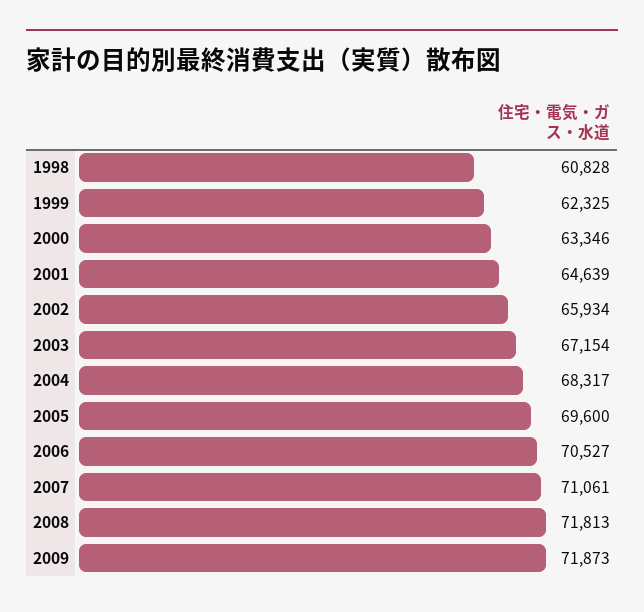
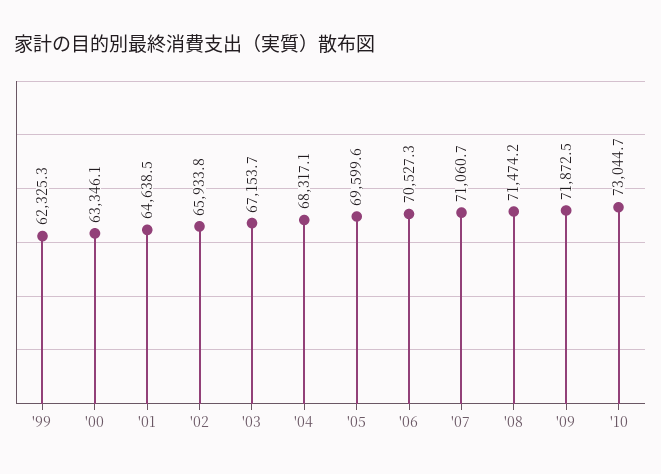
1998: 60828 -> none
2008: 71813 -> 71474.2
'10: none -> 73044.7

